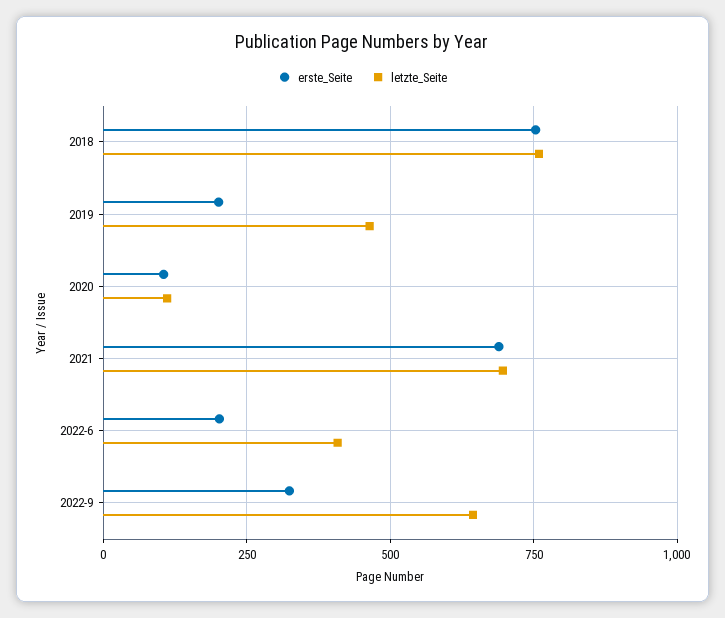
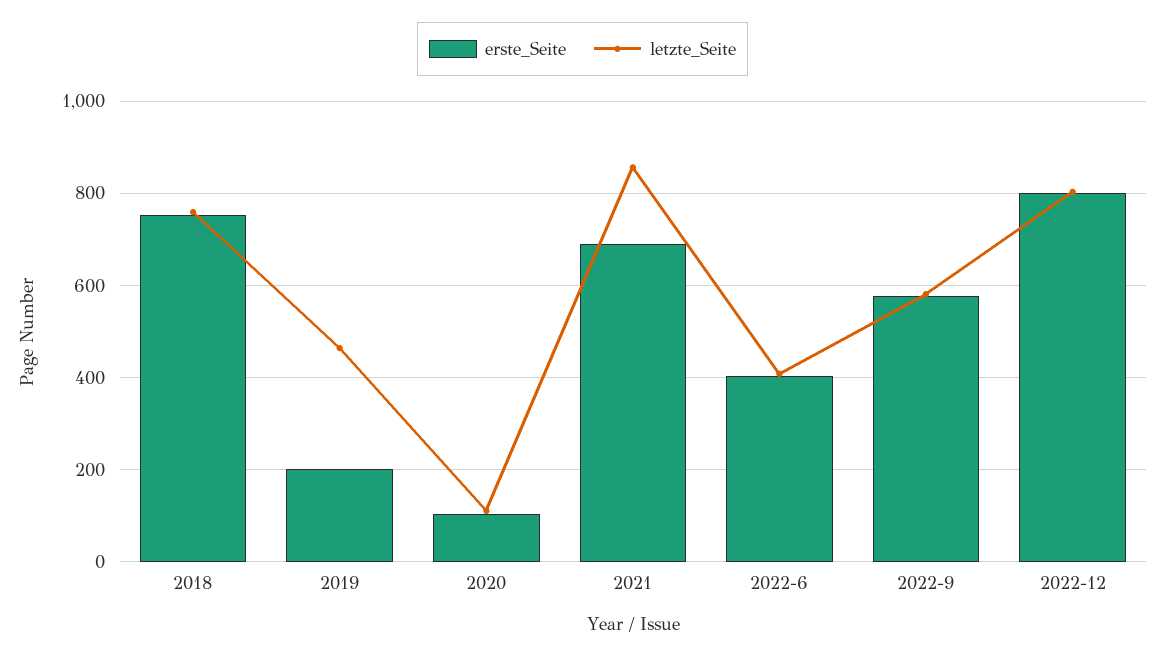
letzte_Seite, 2021: 700 -> 860
erste_Seite, 2022-6: 200 -> 400
erste_Seite, 2022-9: 325 -> 580
letzte_Seite, 2022-9: 650 -> 580
erste_Seite, 2022-12: none -> 800
letzte_Seite, 2022-12: none -> 800

